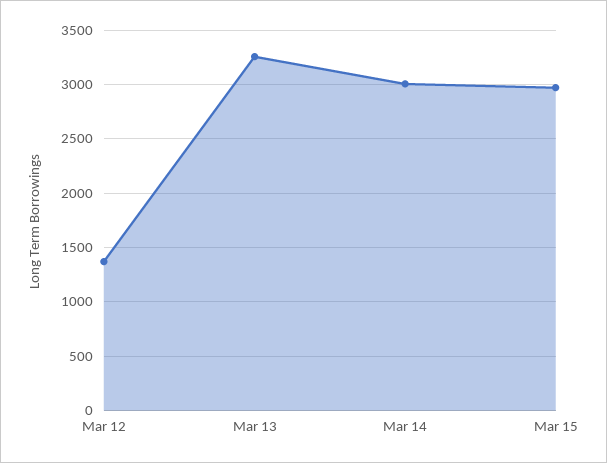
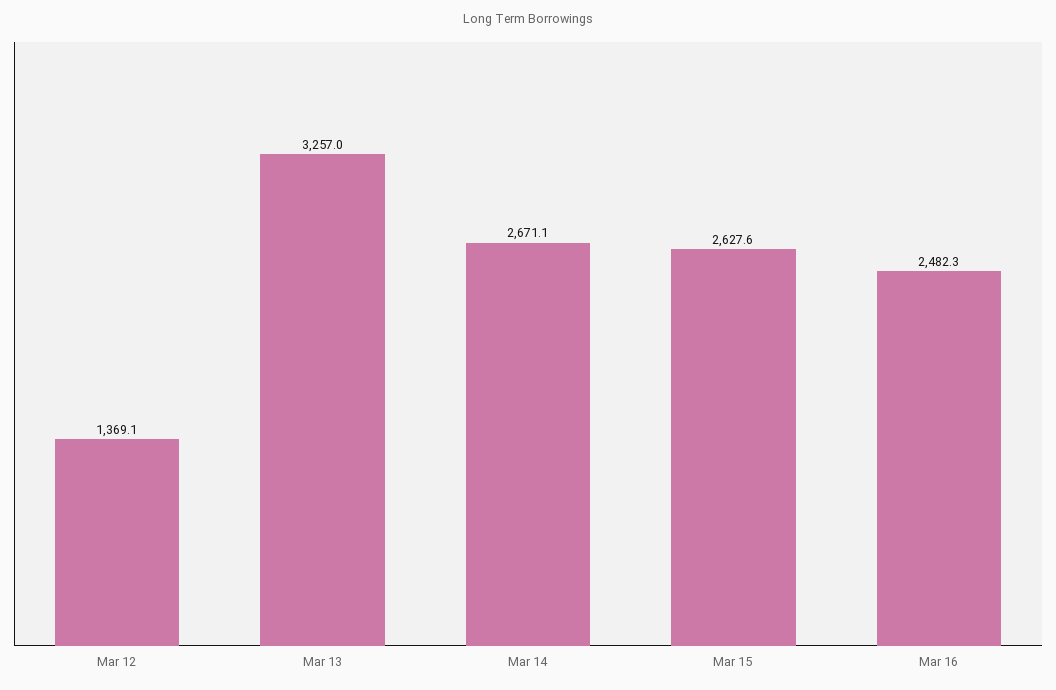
Mar 14: 3000 -> 2671.1
Mar 15: 3000 -> 2627.6
Mar 16: none -> 2482.3

